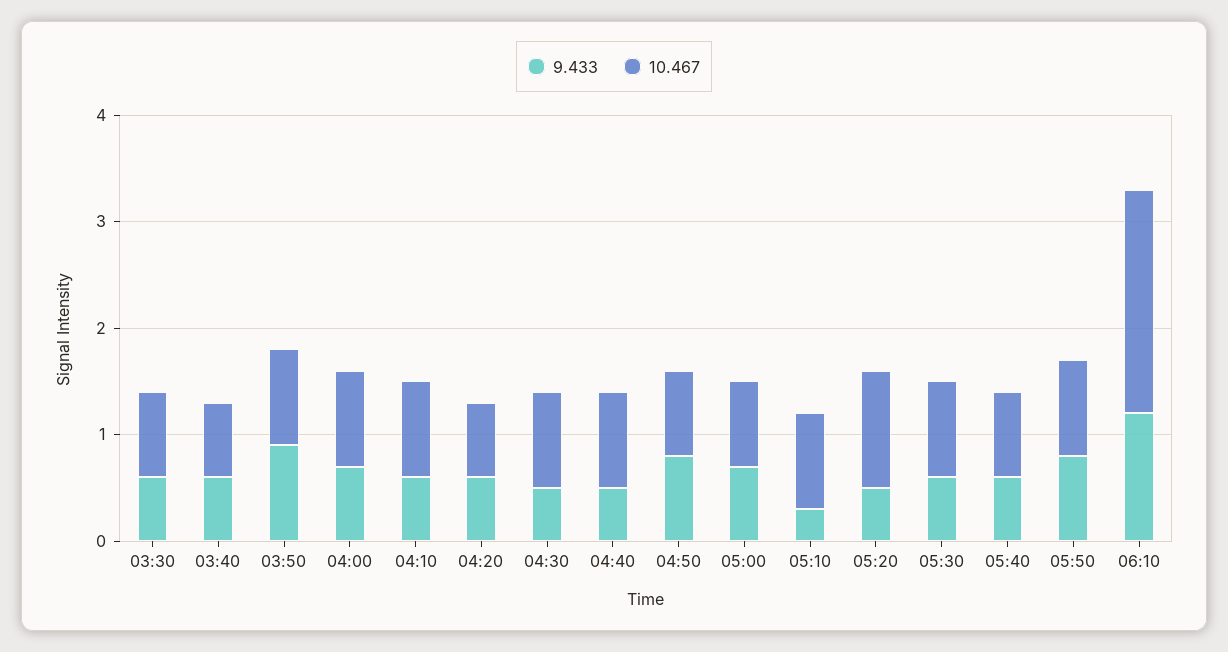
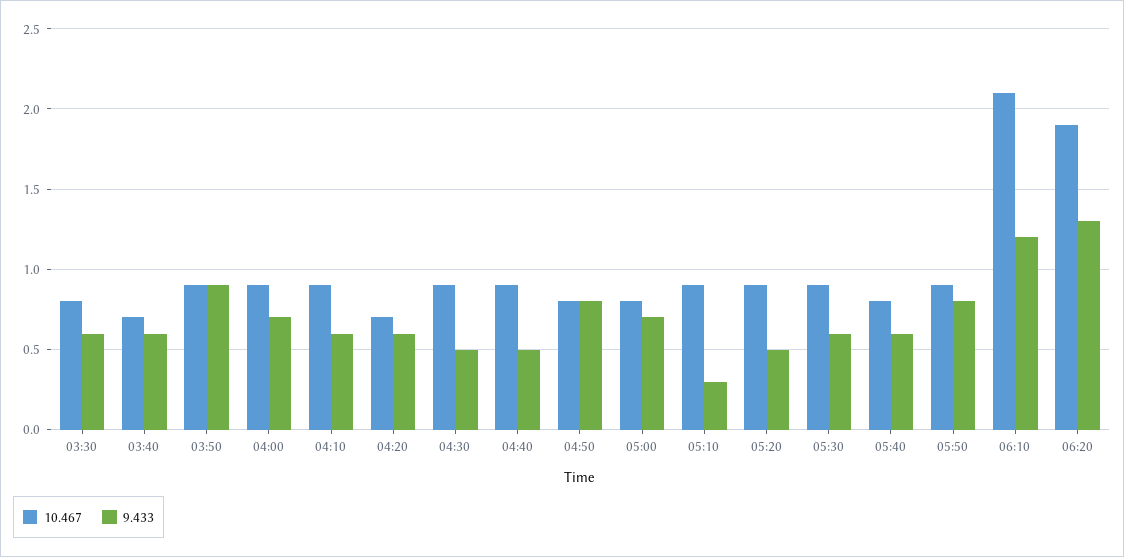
10.467, 05:20: 1.1 -> 0.9
10.467, 06:20: none -> 1.9
9.433, 06:20: none -> 1.3

